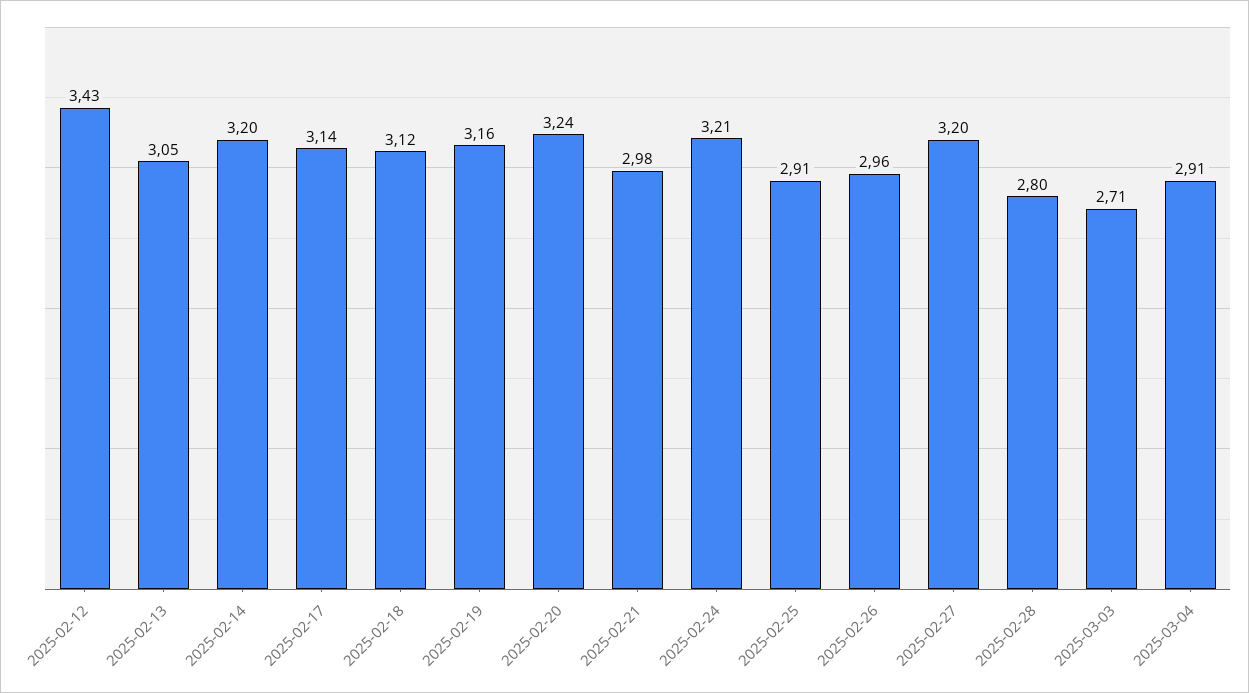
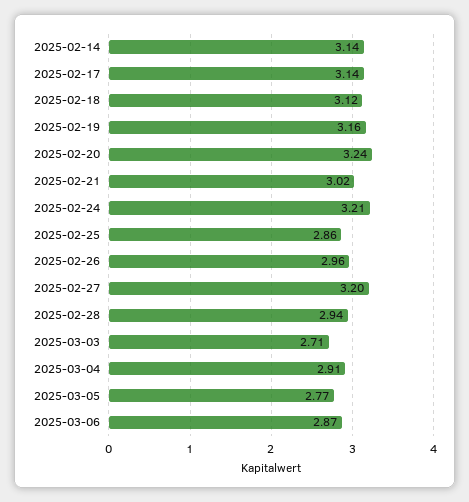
2025-02-12: 3.43 -> none
2025-02-13: 3.05 -> none
2025-02-14: 3.2 -> 3.14
2025-02-21: 2.98 -> 3.02
2025-02-25: 2.91 -> 2.86
2025-02-28: 2.8 -> 2.94
2025-03-05: none -> 2.77
2025-03-06: none -> 2.87

